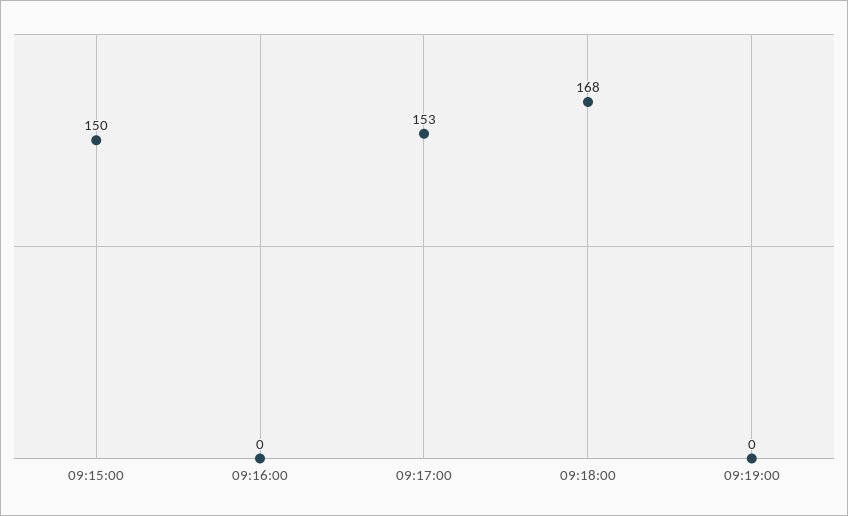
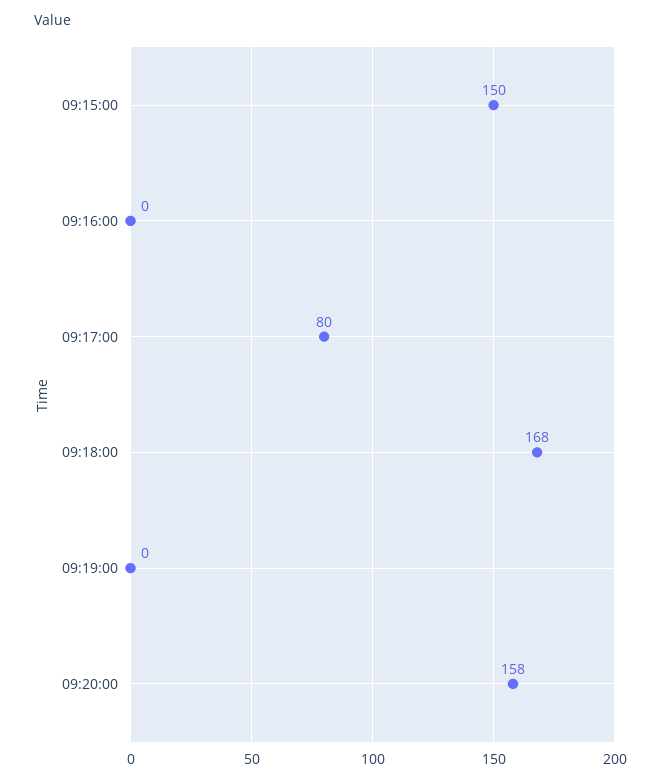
09:17:00: 153 -> 80
09:20:00: none -> 158

